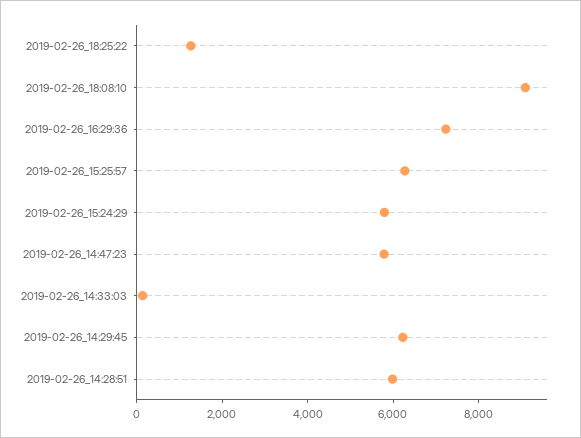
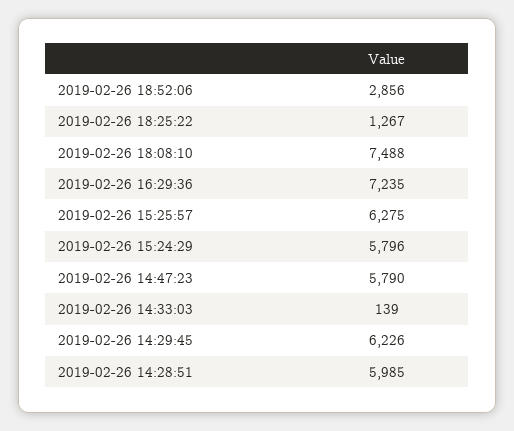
2019-02-26_18:08:10: 9000 -> 7488
2019-02-26 18:52:06: none -> 2856

